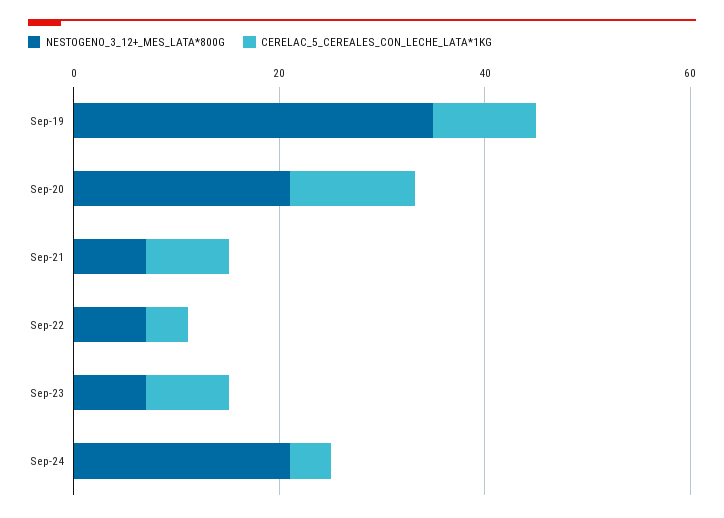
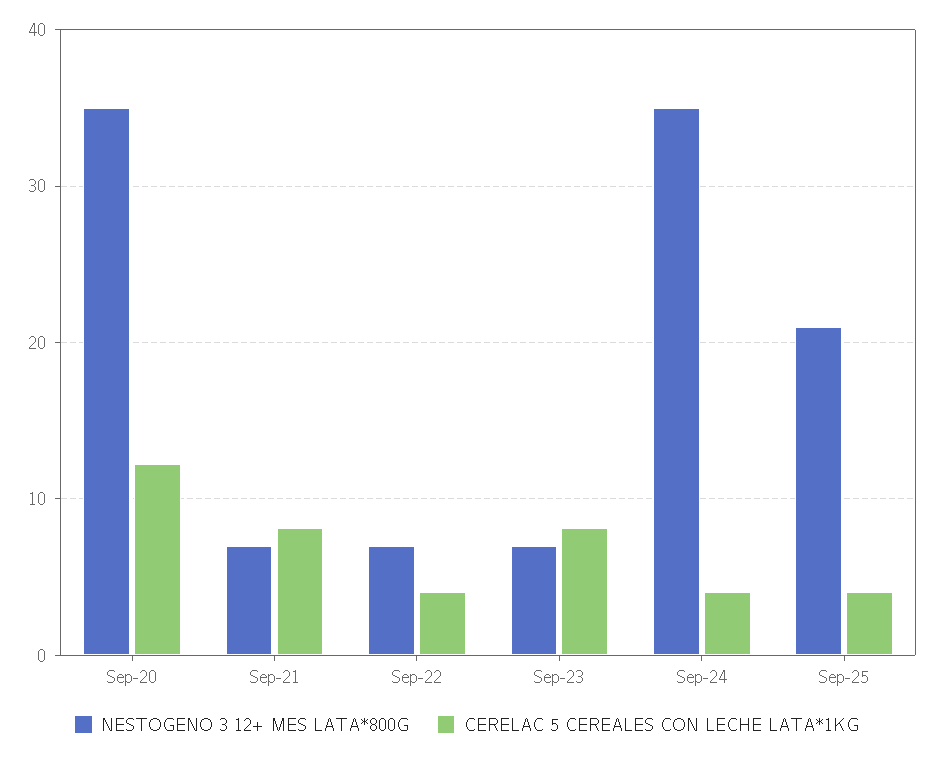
NESTOGENO_3_12+_MES_LATA*800G, Sep-19: 35 -> none
CERELAC_5_CEREALES_CON_LECHE_LATA*1KG, Sep-19: 10 -> none
NESTOGENO_3_12+_MES_LATA*800G, Sep-20: 20 -> 35
NESTOGENO_3_12+_MES_LATA*800G, Sep-24: 20 -> 35
NESTOGENO_3_12+_MES_LATA*800G, Sep-25: none -> 21
CERELAC_5_CEREALES_CON_LECHE_LATA*1KG, Sep-25: none -> 4

